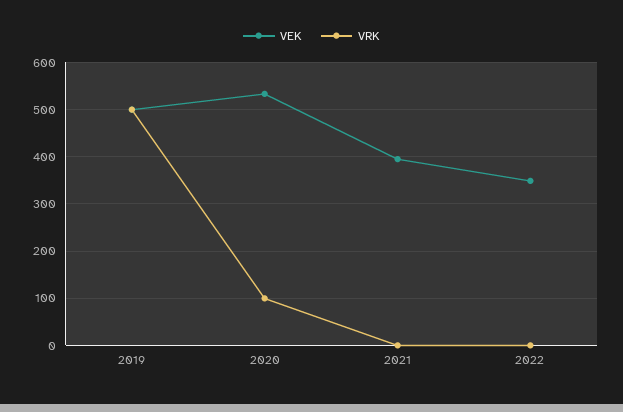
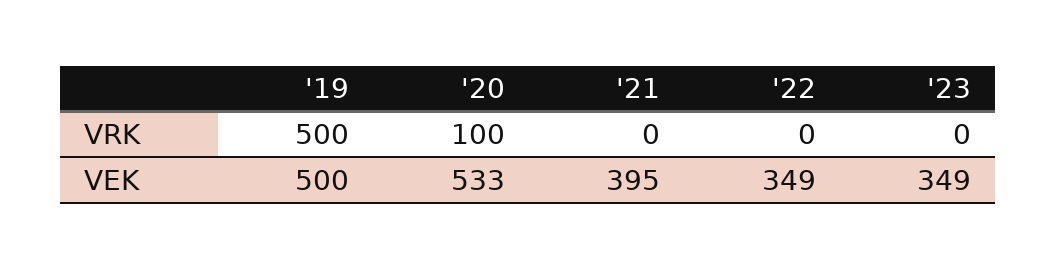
VRK, '23: none -> 0
VEK, '23: none -> 349

